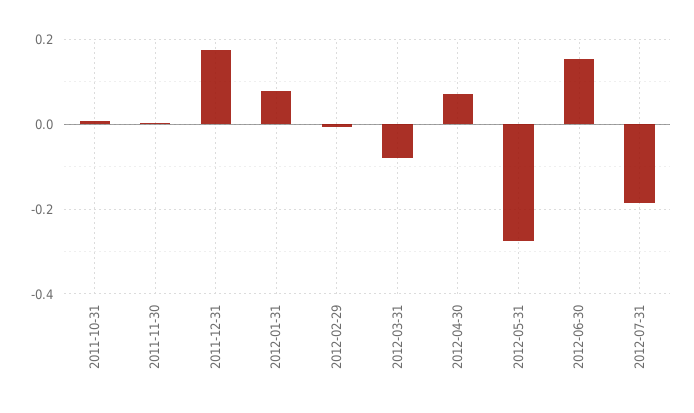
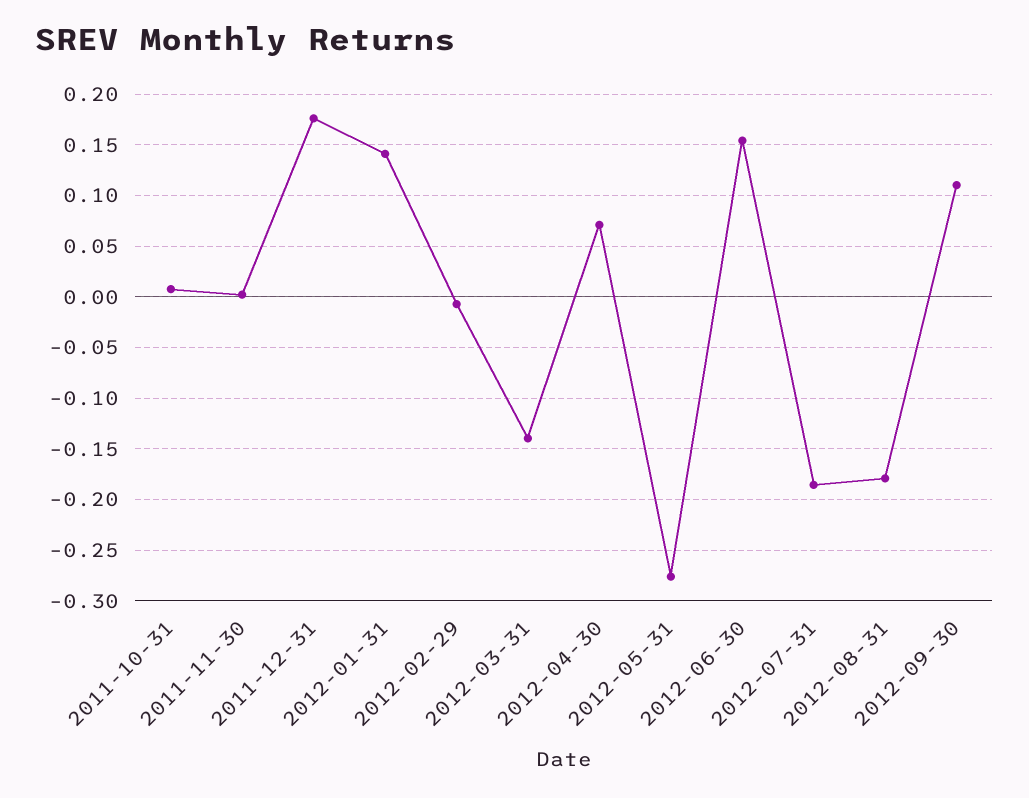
2012-01-31: 0.08 -> 0.14
2012-03-31: -0.08 -> -0.14
2012-08-31: none -> -0.18
2012-09-30: none -> 0.11

